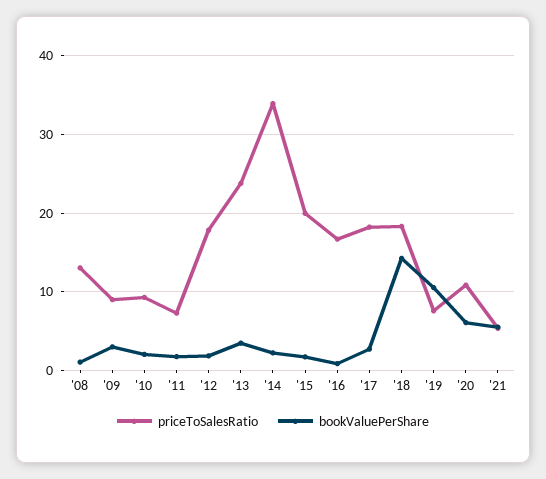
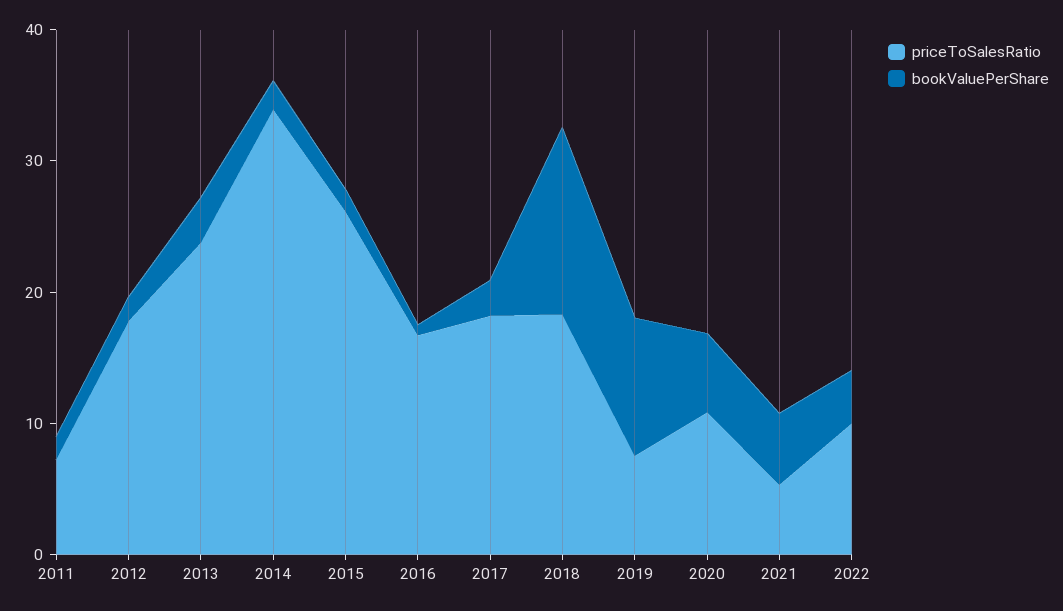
priceToSalesRatio, '08: 13 -> none
bookValuePerShare, '08: 1 -> none
priceToSalesRatio, '09: 9 -> none
bookValuePerShare, '09: 3 -> none
priceToSalesRatio, '10: 9 -> none
bookValuePerShare, '10: 2 -> none
priceToSalesRatio, '15: 20 -> 26
priceToSalesRatio, 2022: none -> 10
bookValuePerShare, 2022: none -> 4

